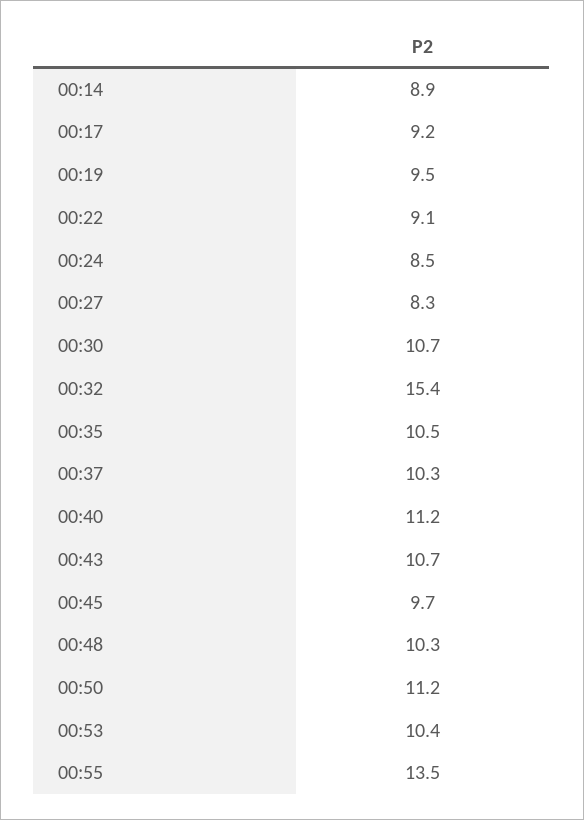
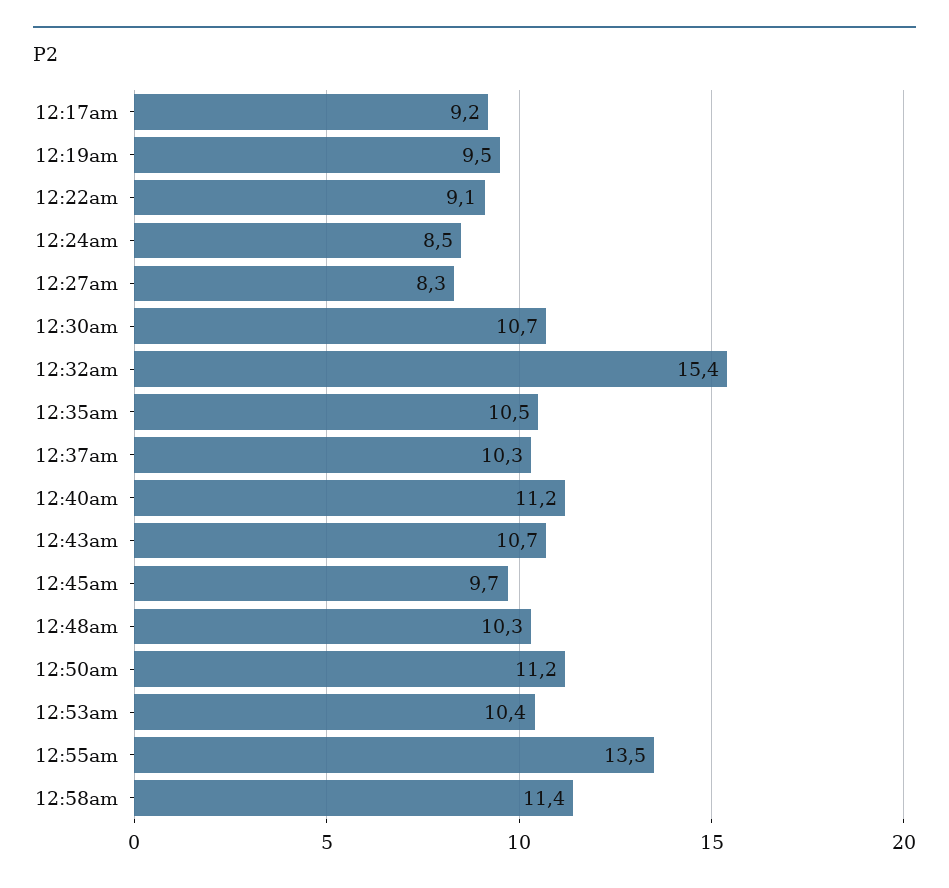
00:14: 8.9 -> none
12:58am: none -> 11.4

